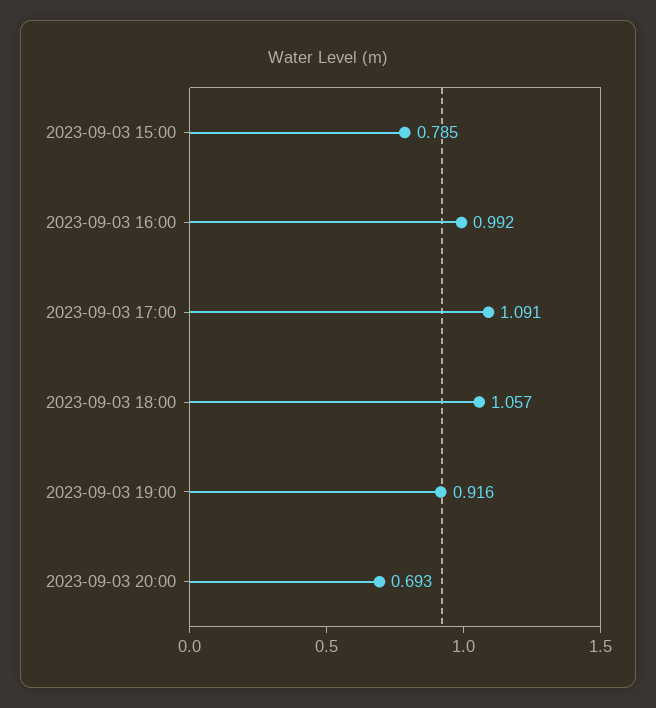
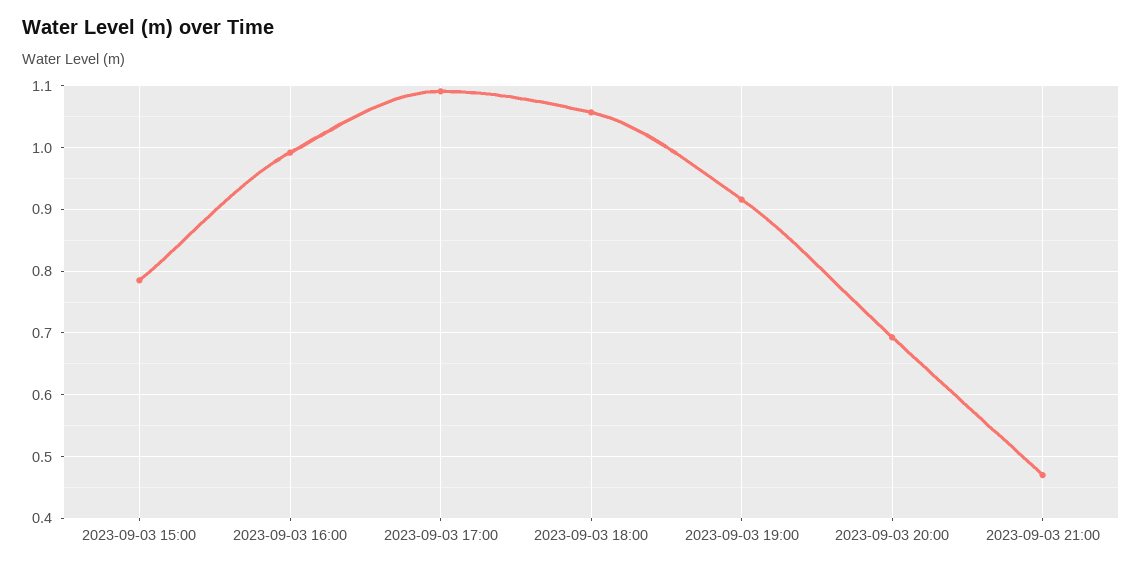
2023-09-03 21:00: none -> 0.47

